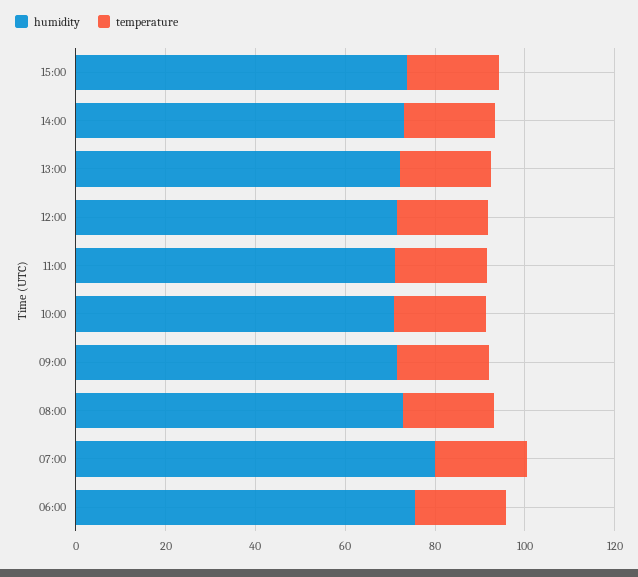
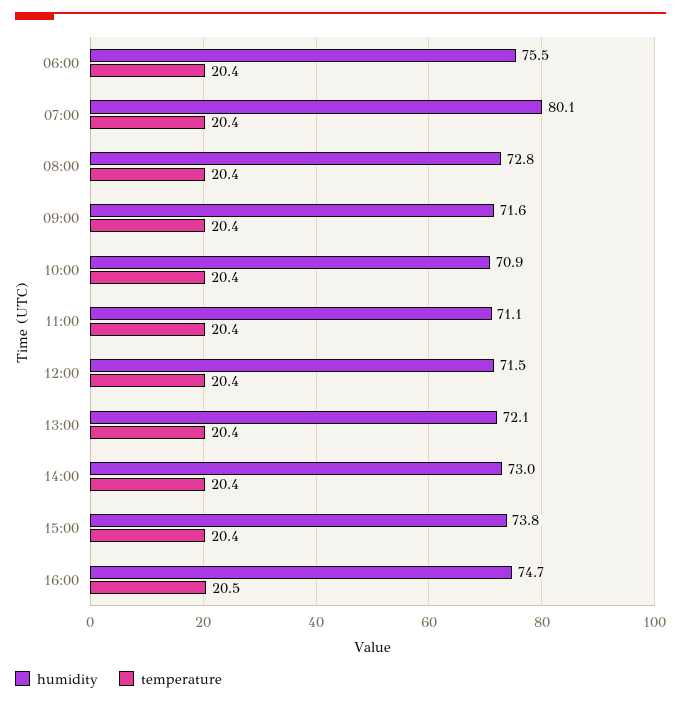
humidity, 16:00: none -> 74.7
temperature, 16:00: none -> 20.5

